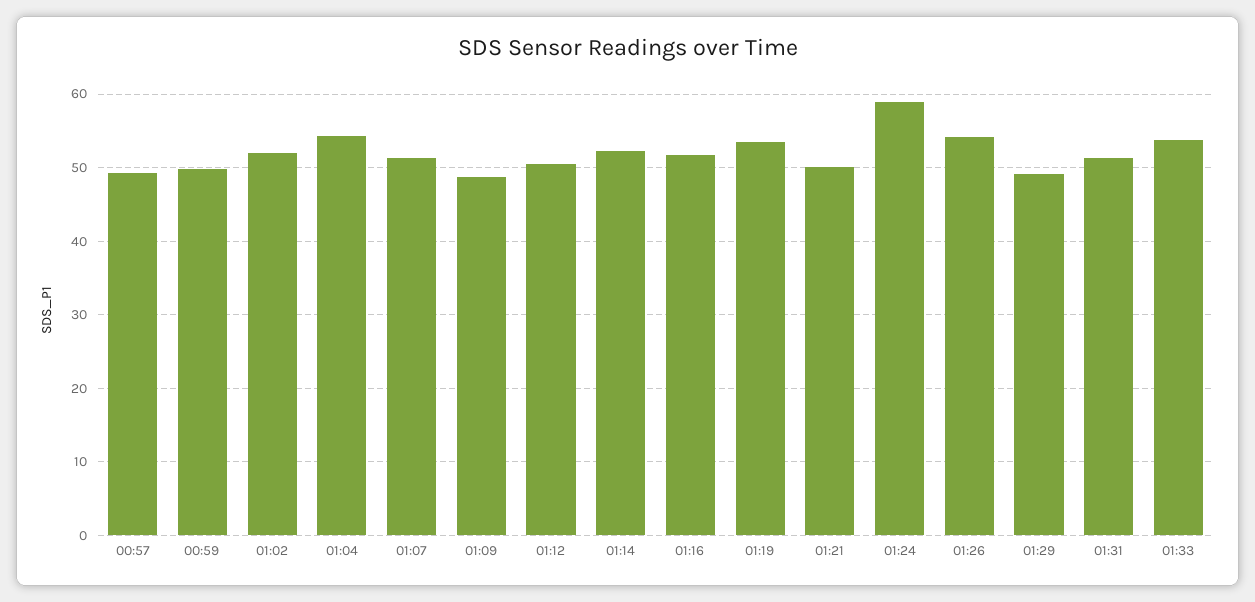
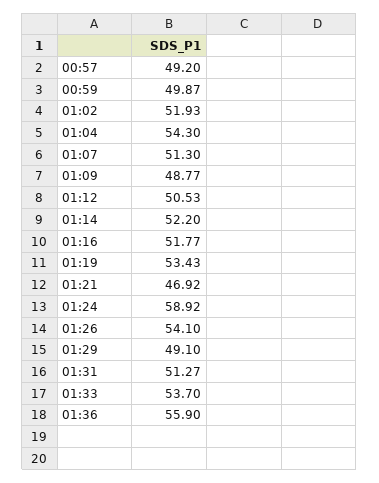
01:21: 50 -> 46.92
01:36: none -> 55.9

